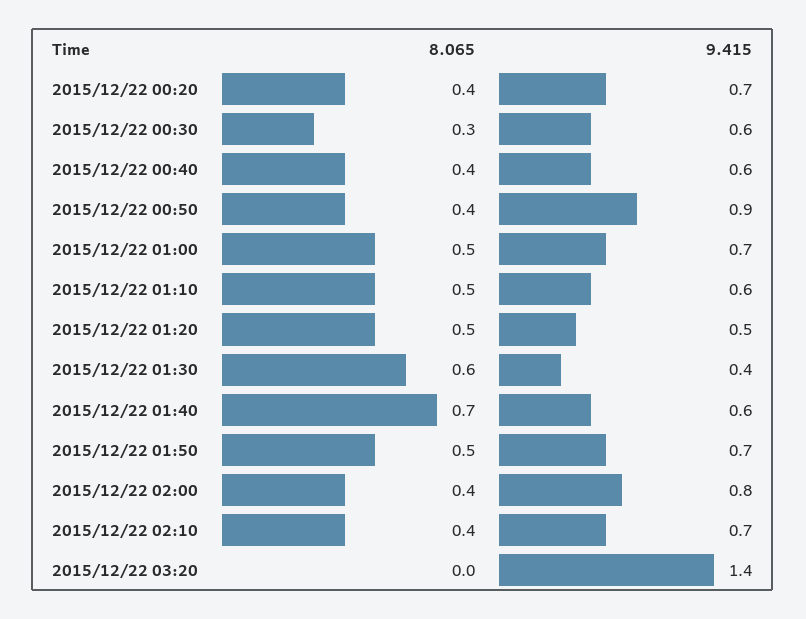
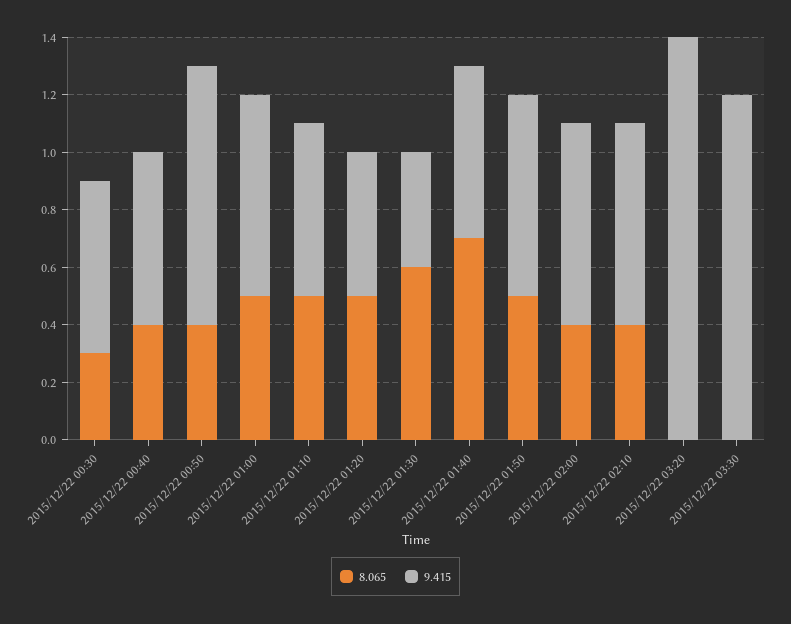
8.065, 2015/12/22 00:20: 0.4 -> none
9.415, 2015/12/22 00:20: 0.7 -> none
9.415, 2015/12/22 02:00: 0.8 -> 0.7
8.065, 2015/12/22 03:30: none -> 0
9.415, 2015/12/22 03:30: none -> 1.2

